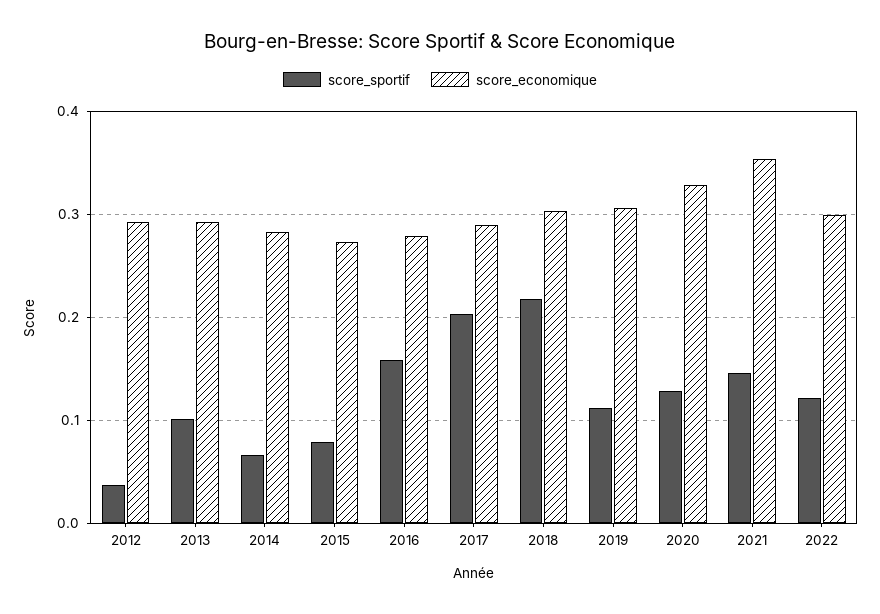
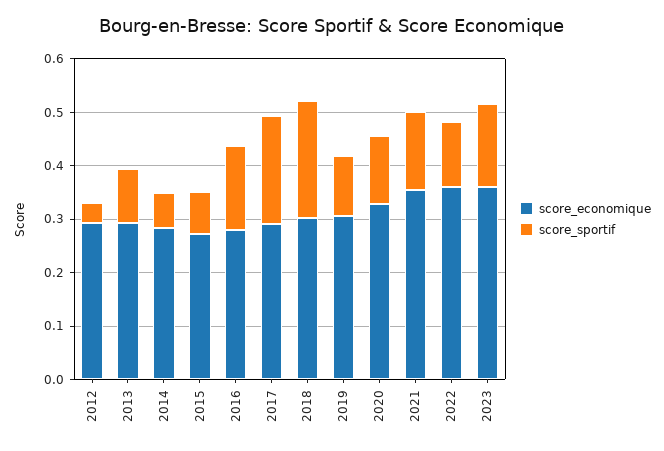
score_economique, 2022: 0.3 -> 0.36
score_economique, 2023: none -> 0.36
score_sportif, 2023: none -> 0.16

